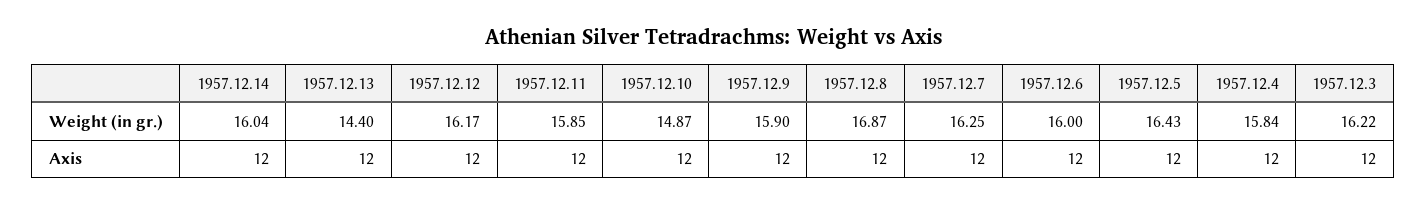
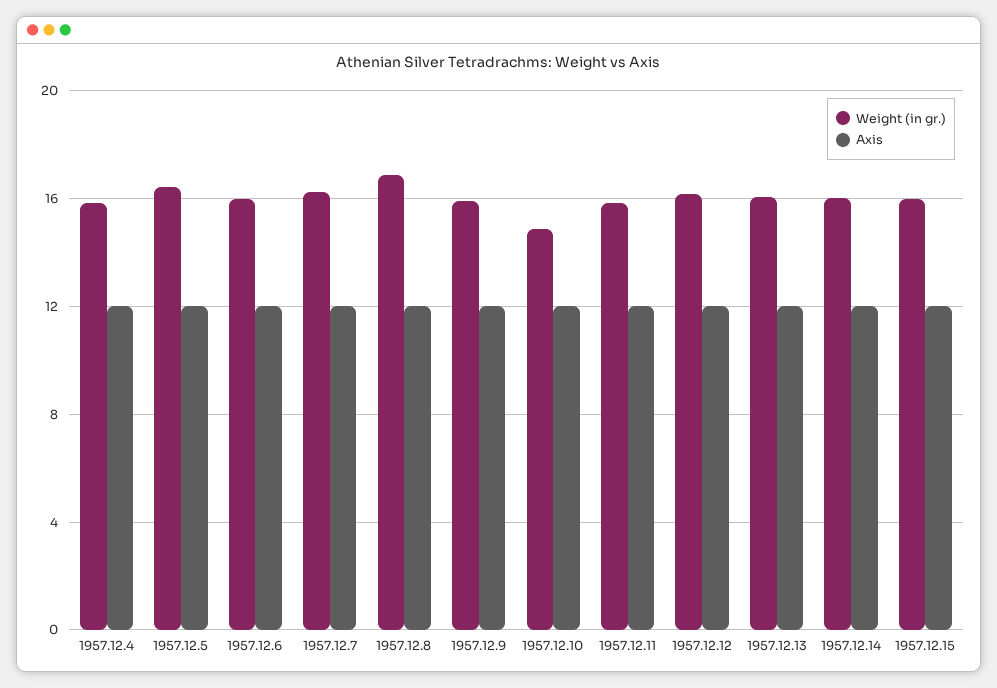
Weight (in gr.), 1957.12.13: 14.4 -> 16
Weight (in gr.), 1957.12.3: 16.22 -> none
Axis, 1957.12.3: 12 -> none
Weight (in gr.), 1957.12.15: none -> 16
Axis, 1957.12.15: none -> 12

